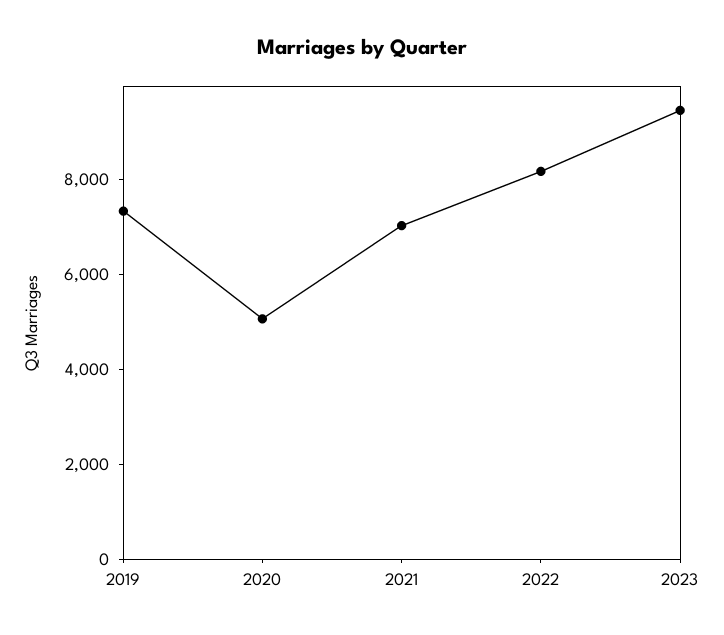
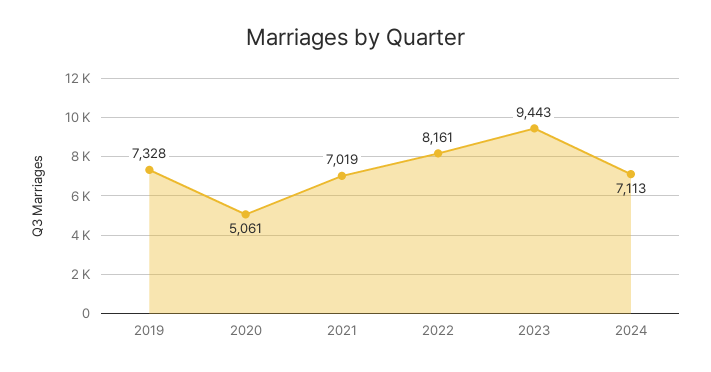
2024: none -> 7113

